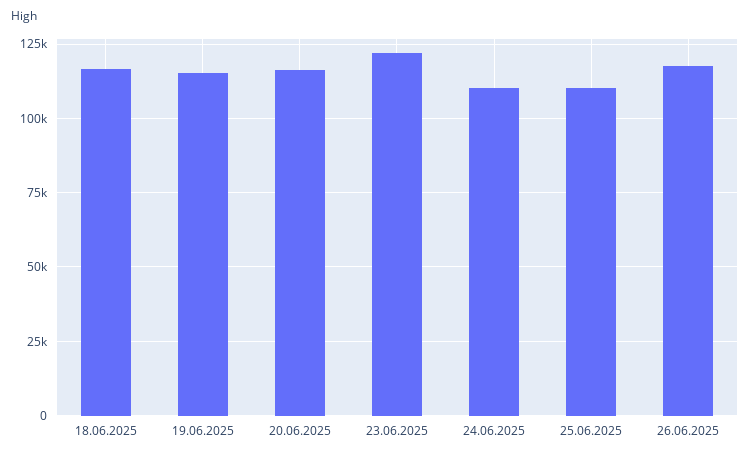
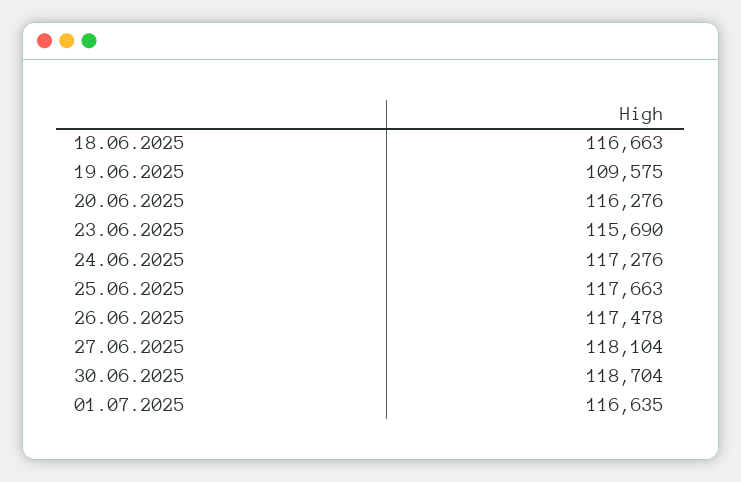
19.06.2025: 115000 -> 109575
23.06.2025: 122500 -> 115690
24.06.2025: 110000 -> 117276
25.06.2025: 110000 -> 117663
27.06.2025: none -> 118104
30.06.2025: none -> 118704
01.07.2025: none -> 116635

